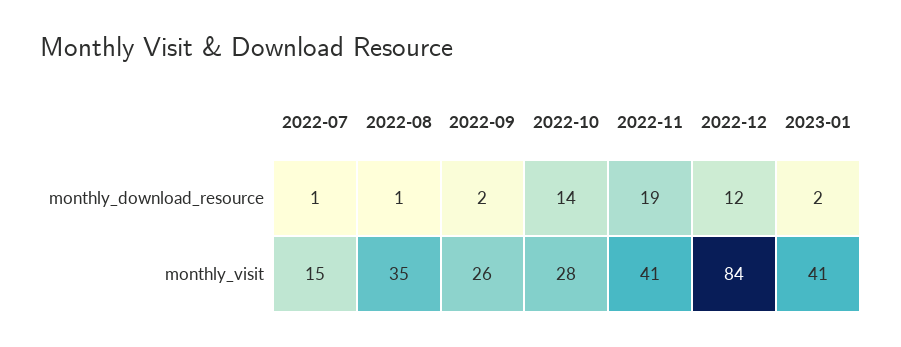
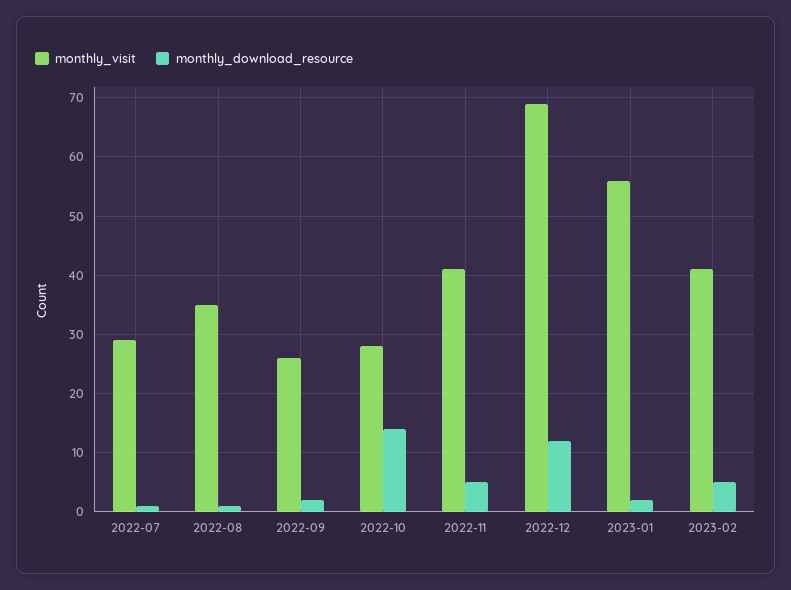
monthly_download_resource, 2022-11: 19 -> 5
monthly_visit, 2022-07: 15 -> 30
monthly_visit, 2022-12: 84 -> 70
monthly_visit, 2023-01: 41 -> 55
monthly_visit, 2023-02: none -> 40
monthly_download_resource, 2023-02: none -> 5

